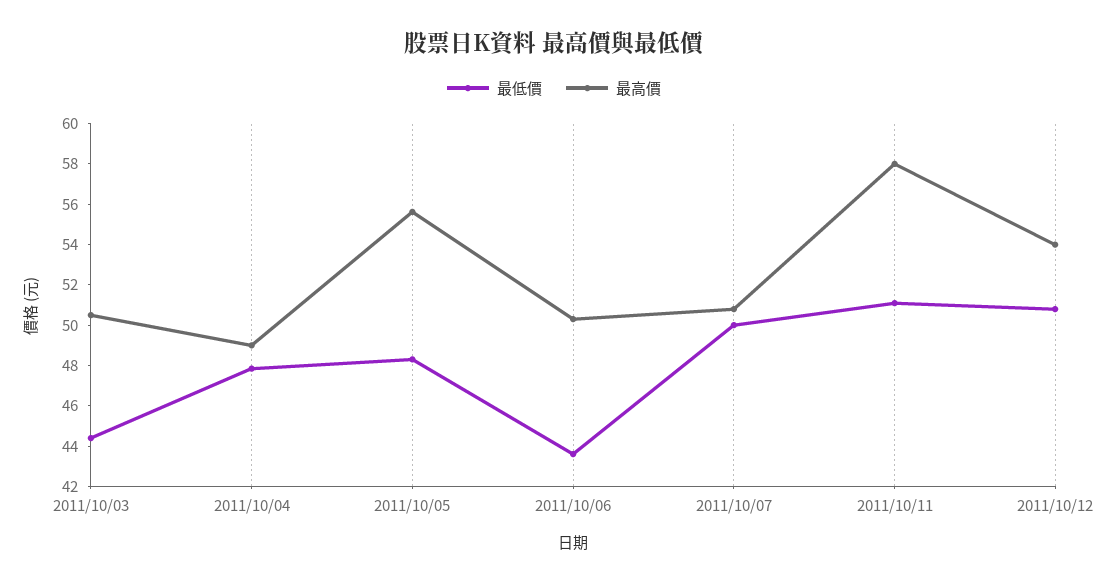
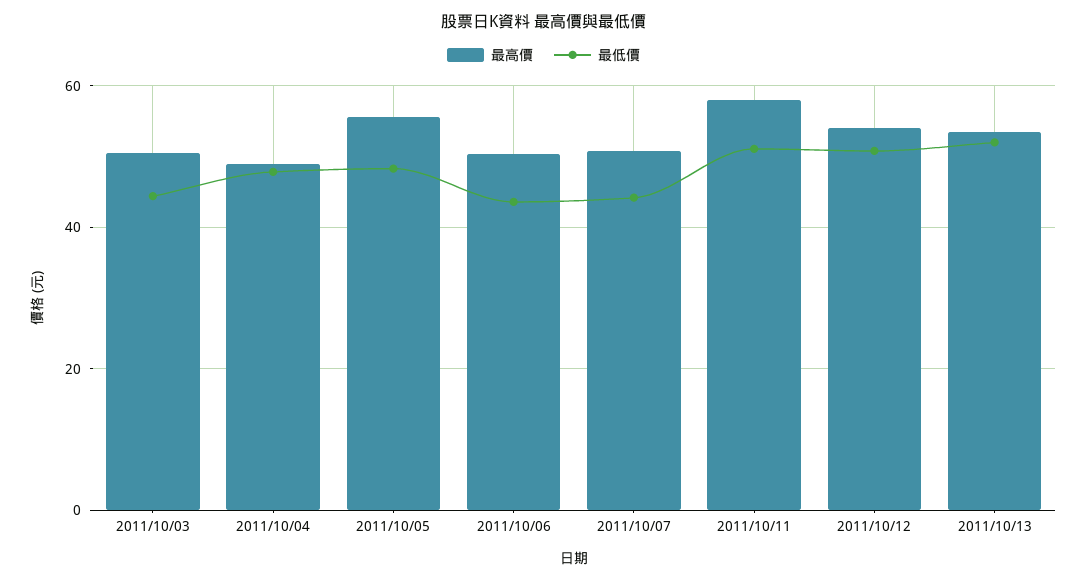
最低價, 2011/10/07: 50 -> 44
最高價, 2011/10/13: none -> 54
最低價, 2011/10/13: none -> 52

